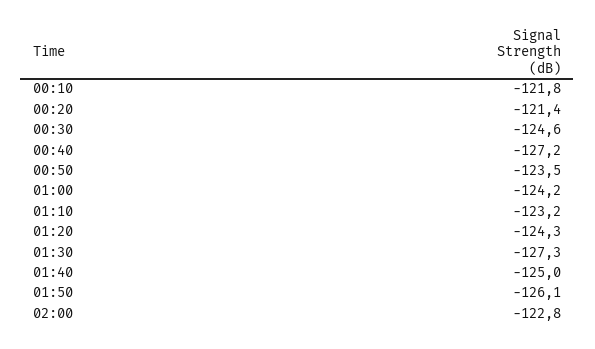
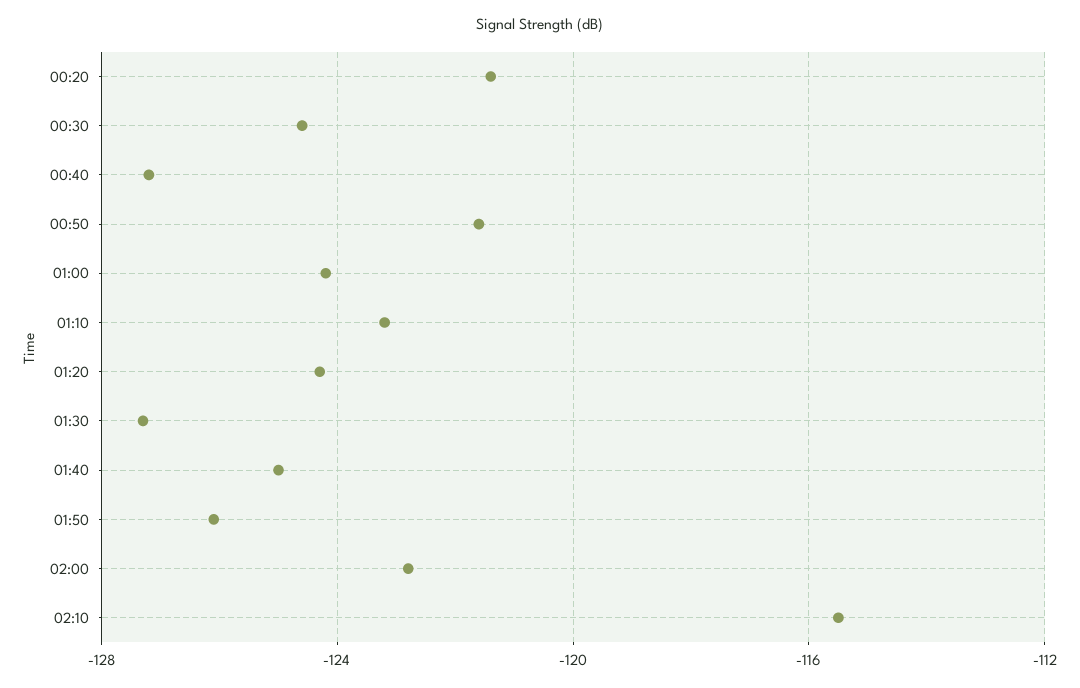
00:10: -121.8 -> none
00:50: -123.5 -> -121.5
02:10: none -> -115.5

